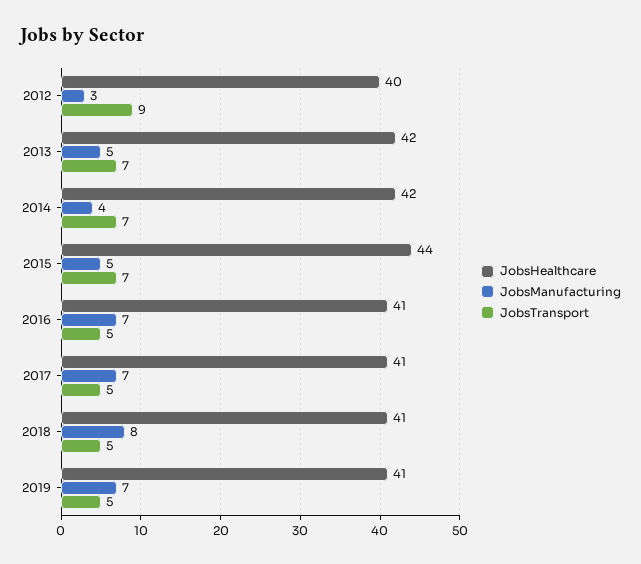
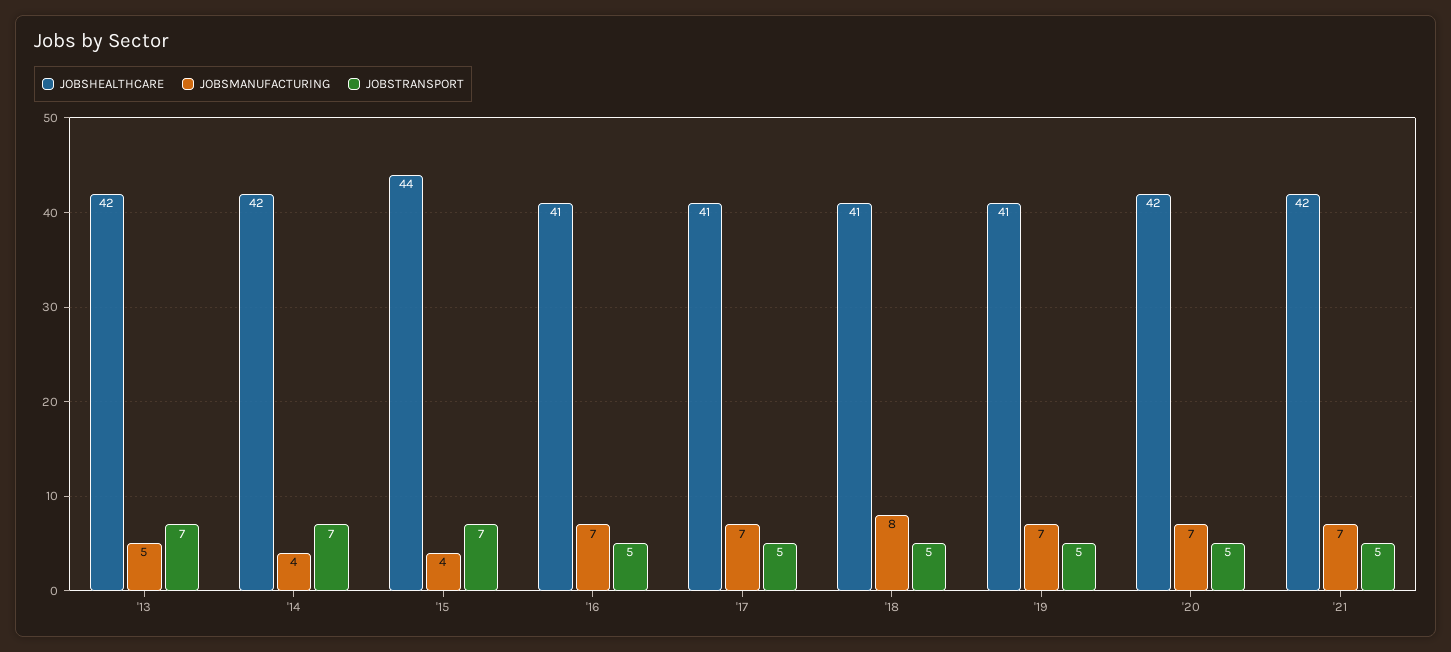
JobsHealthcare, 2012: 40 -> none
JobsManufacturing, 2012: 3 -> none
JobsTransport, 2012: 9 -> none
JobsManufacturing, 2015: 5 -> 4
JobsHealthcare, '20: none -> 42
JobsManufacturing, '20: none -> 7
JobsTransport, '20: none -> 5
JobsHealthcare, '21: none -> 42
JobsManufacturing, '21: none -> 7
JobsTransport, '21: none -> 5

